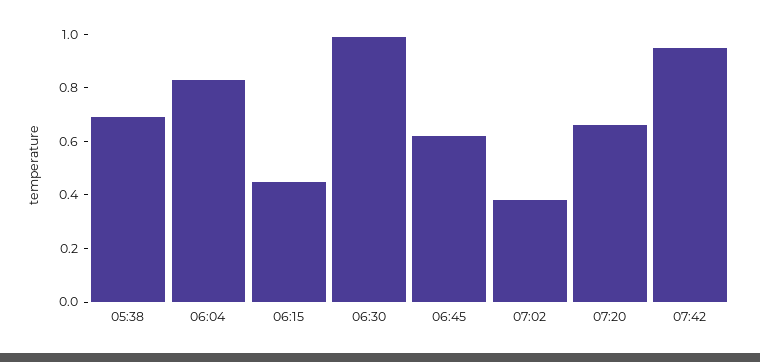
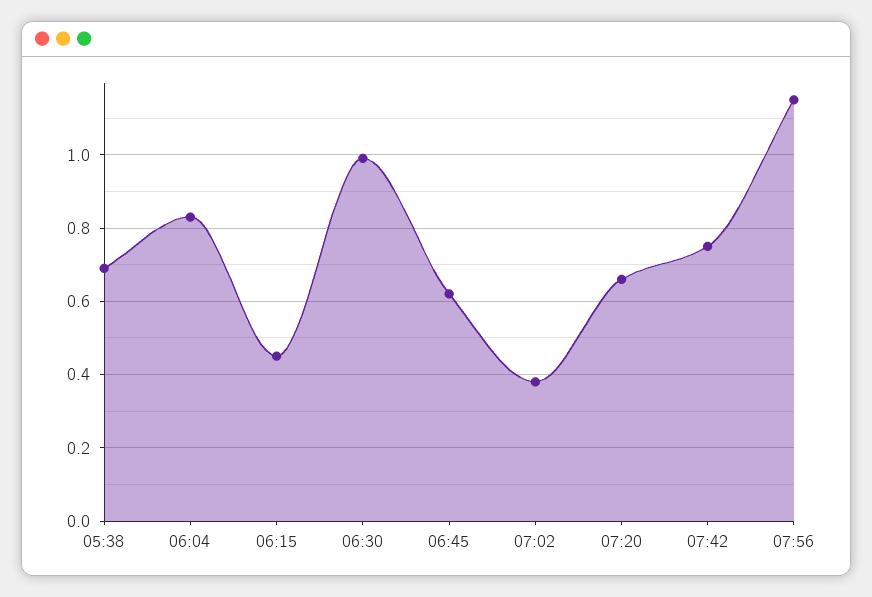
07:42: 0.95 -> 0.75
07:56: none -> 1.15

